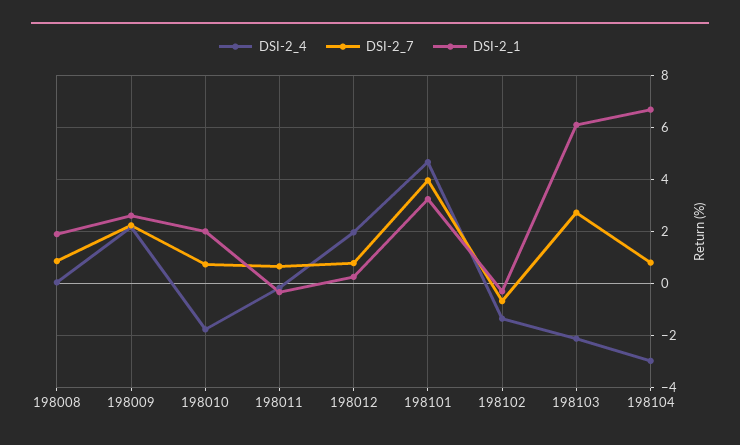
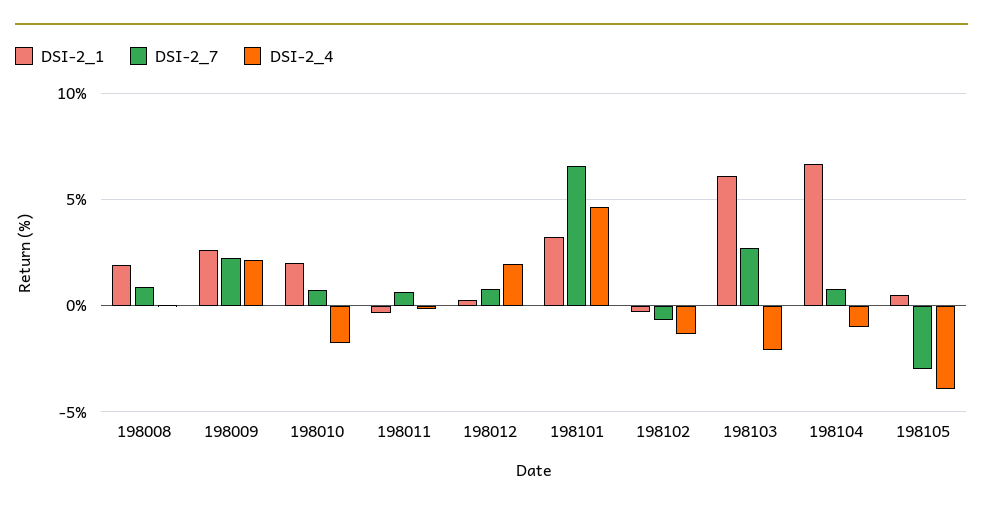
DSI-2_7, 198101: 4 -> 6.5
DSI-2_4, 198104: -3 -> -1
DSI-2_1, 198105: none -> 0.5
DSI-2_7, 198105: none -> -3
DSI-2_4, 198105: none -> -4

